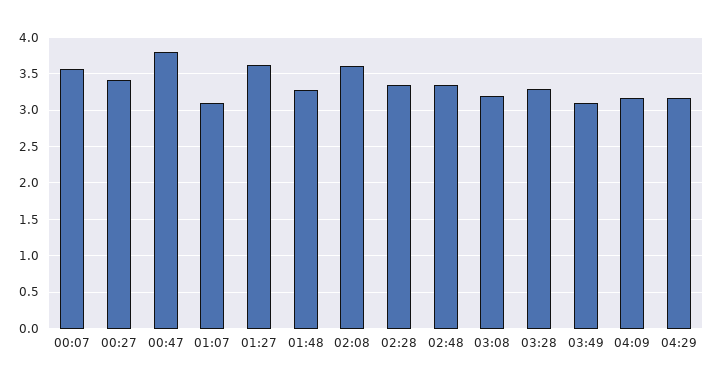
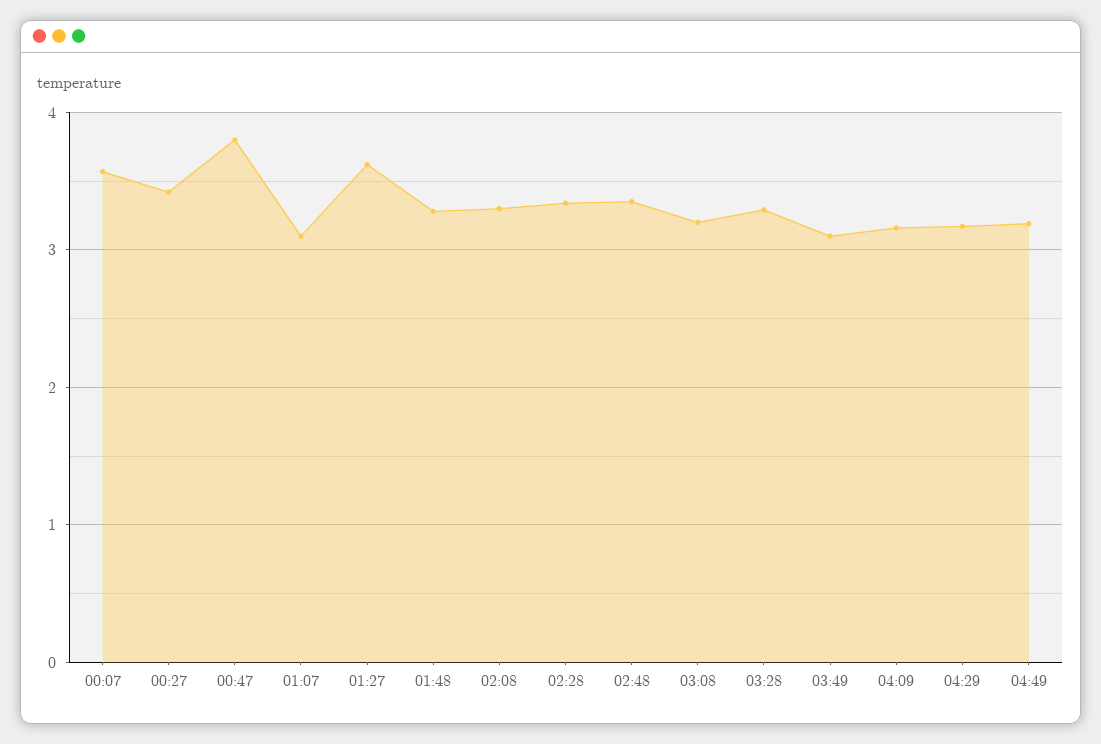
02:08: 3.6 -> 3.3
04:49: none -> 3.2

